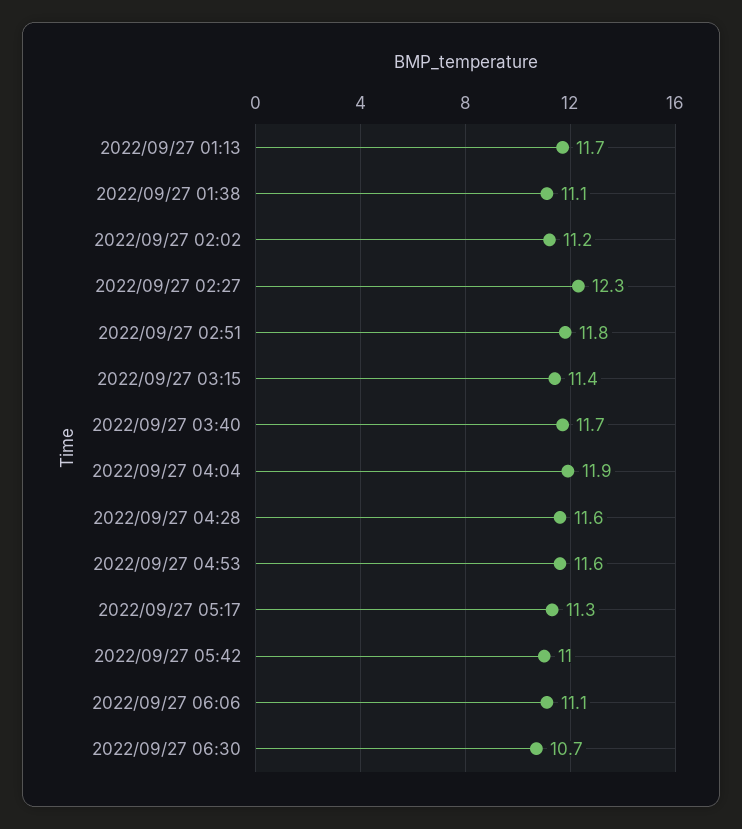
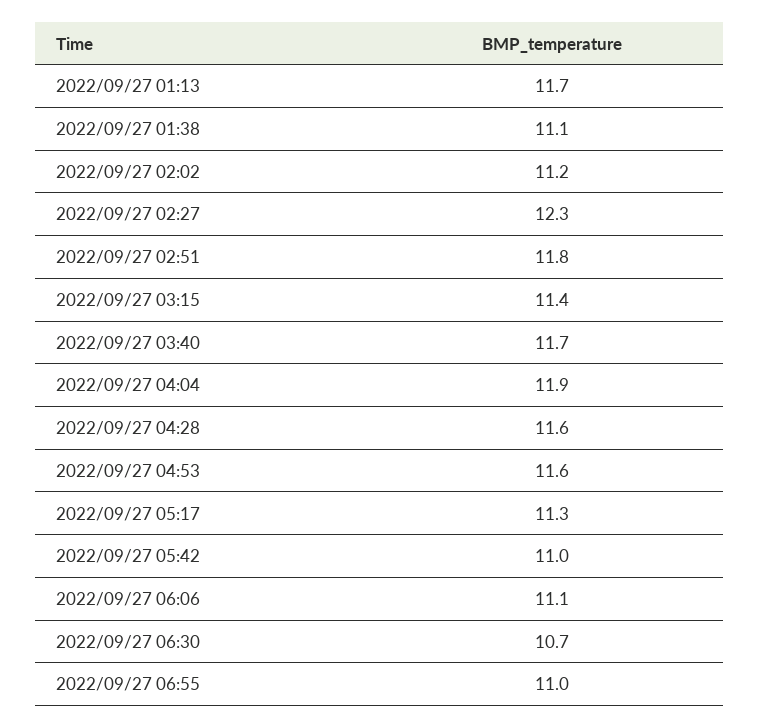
2022/09/27 06:55: none -> 11

